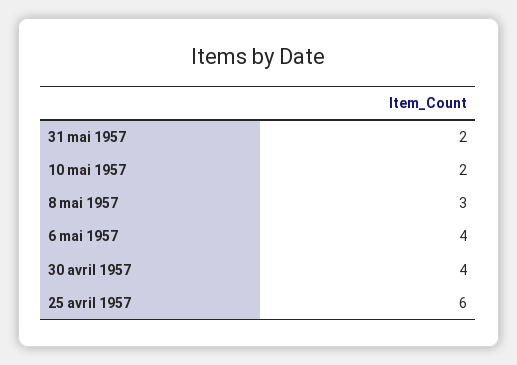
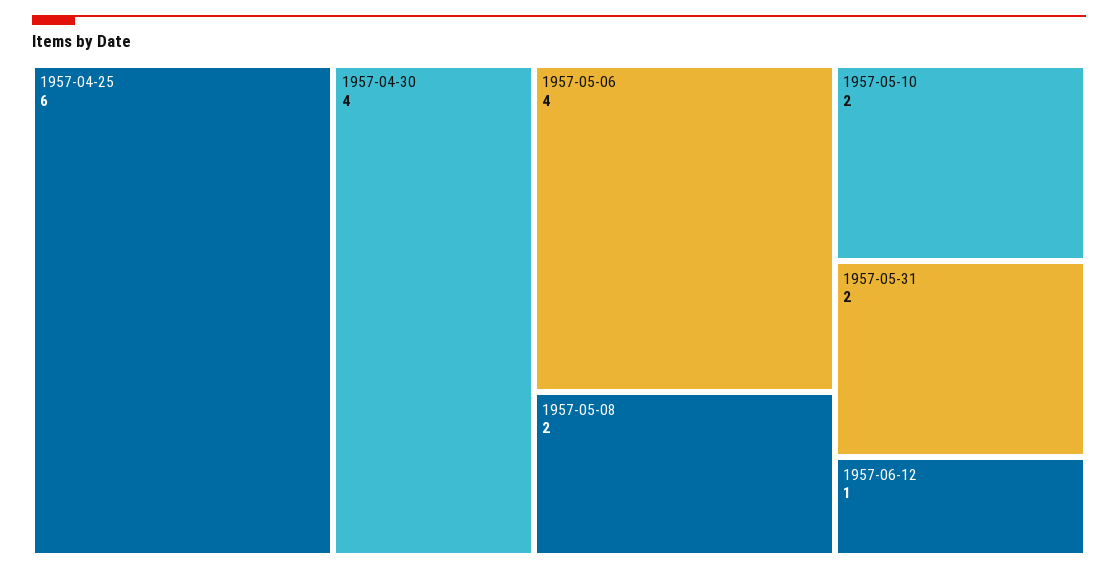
8 mai 1957: 3 -> 2
1957-06-12: none -> 1

